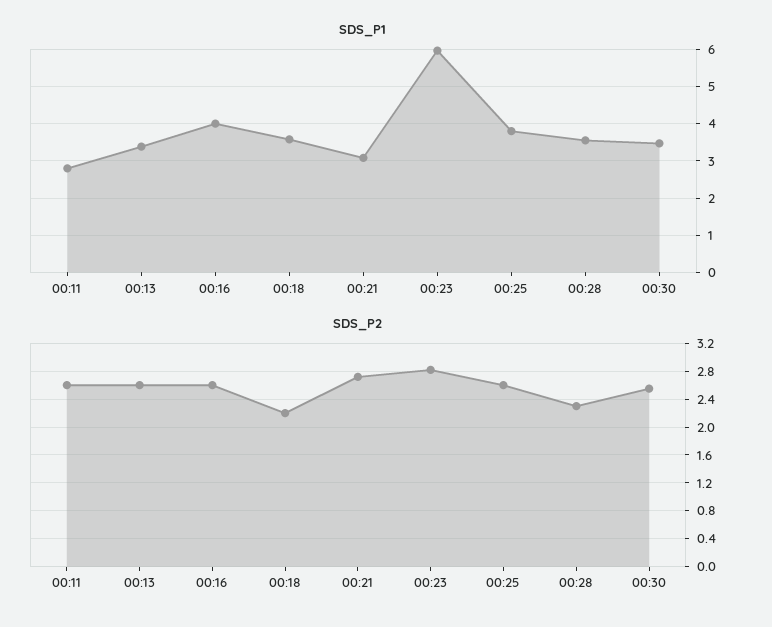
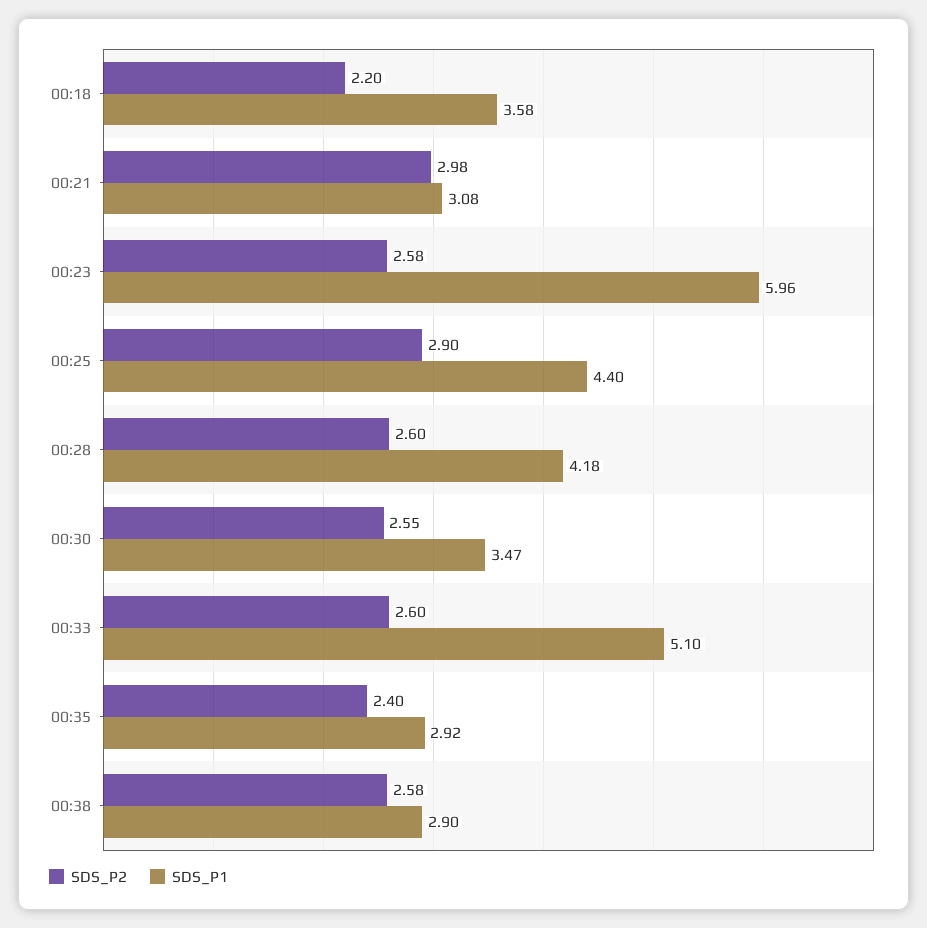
SDS_P1, 00:11: 2.8 -> none
SDS_P1, 00:13: 3.4 -> none
SDS_P1, 00:16: 4 -> none
SDS_P1, 00:25: 3.8 -> 4.4
SDS_P1, 00:28: 3.6 -> 4.18
SDS_P2, 00:11: 2.6 -> none
SDS_P2, 00:13: 2.6 -> none
SDS_P2, 00:16: 2.6 -> none
SDS_P2, 00:21: 2.7 -> 2.98
SDS_P2, 00:23: 2.8 -> 2.58
SDS_P2, 00:25: 2.6 -> 2.9
SDS_P2, 00:28: 2.3 -> 2.6
SDS_P2, 00:33: none -> 2.6
SDS_P1, 00:33: none -> 5.1
SDS_P2, 00:35: none -> 2.4
SDS_P1, 00:35: none -> 2.92
SDS_P2, 00:38: none -> 2.58
SDS_P1, 00:38: none -> 2.9

